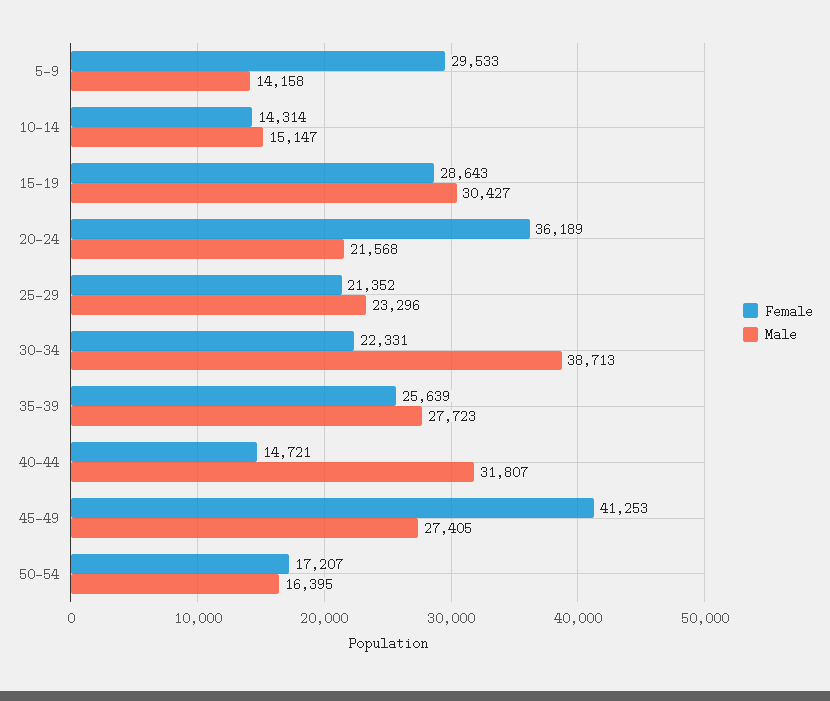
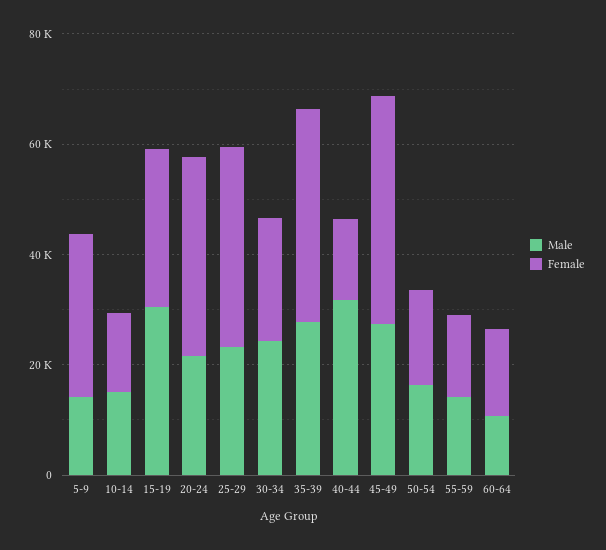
Female, 25-29: 21352 -> 35000
Male, 30-34: 38713 -> 25000
Female, 35-39: 25639 -> 40000
Male, 55-59: none -> 15000
Female, 55-59: none -> 15000
Male, 60-64: none -> 10000
Female, 60-64: none -> 15000

